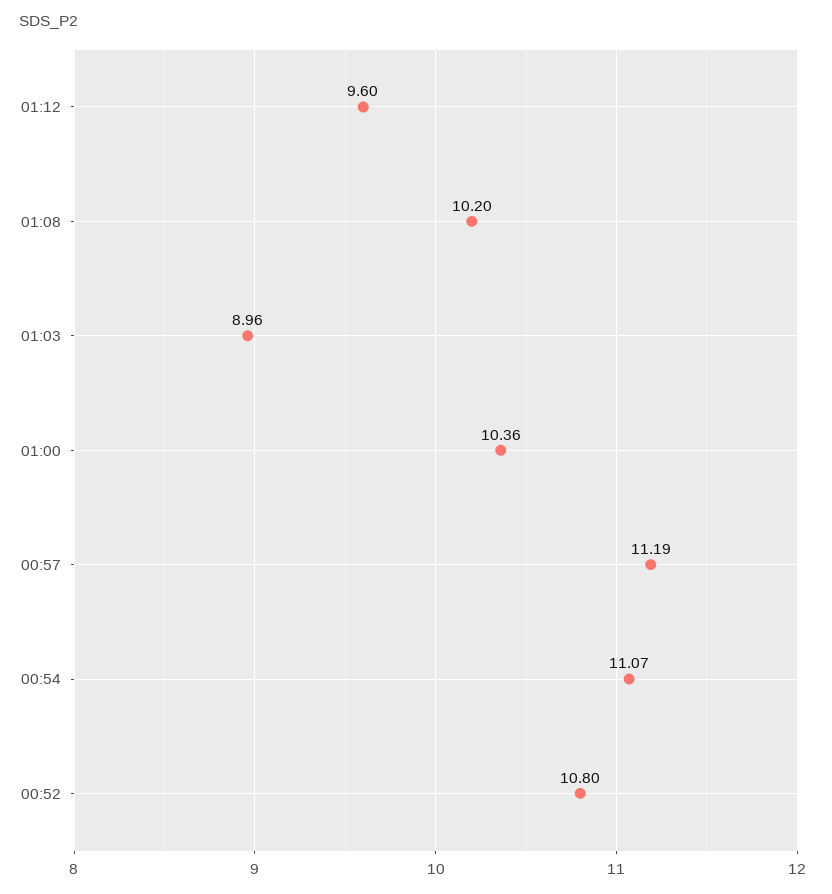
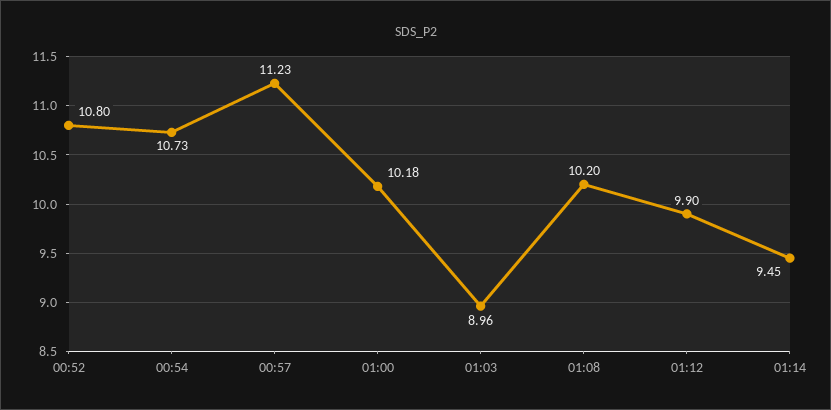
01:12: 9.6 -> 9.9
01:00: 10.36 -> 10.18
00:57: 11.19 -> 11.23
00:54: 11.07 -> 10.73
01:14: none -> 9.45

